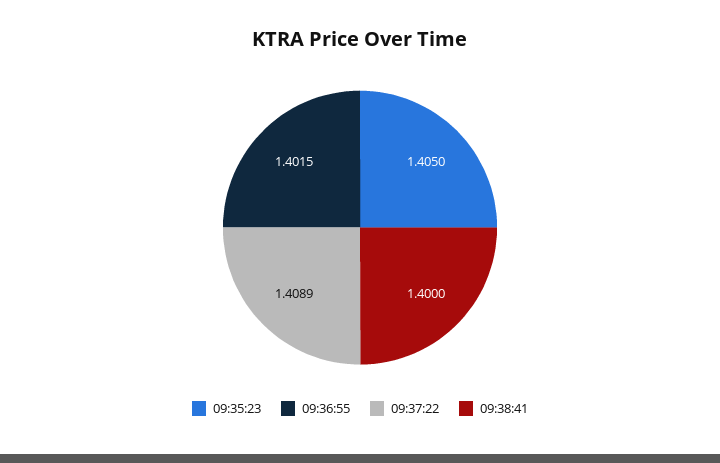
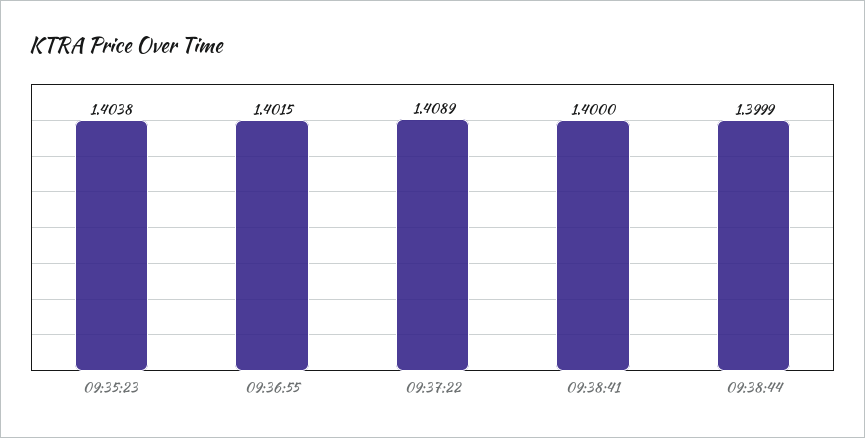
09:35:23: 1.405 -> 1.4038
09:38:44: none -> 1.3999

